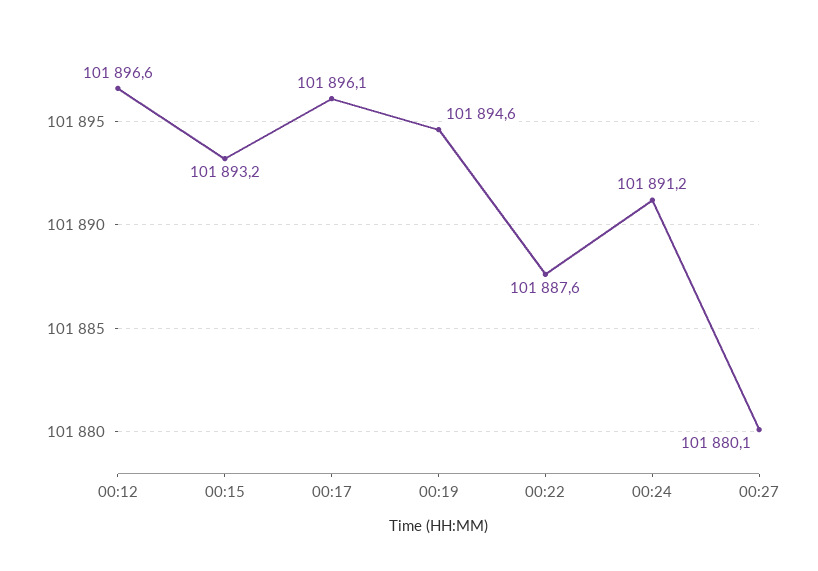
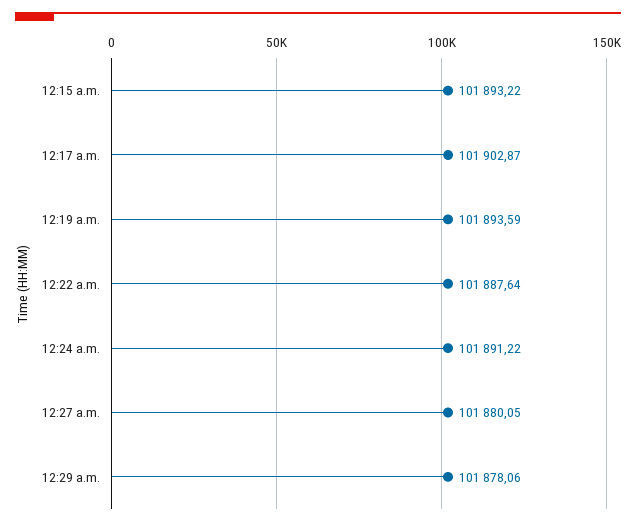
00:12: 101896.6 -> none
00:17: 101896.1 -> 101902.87
00:19: 101894.6 -> 101893.59
12:29 a.m.: none -> 101878.06

